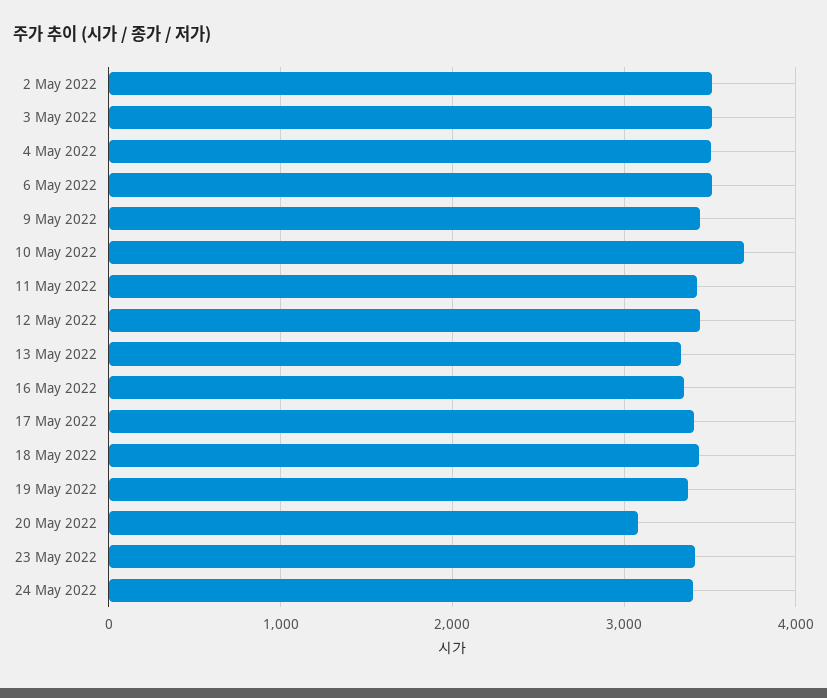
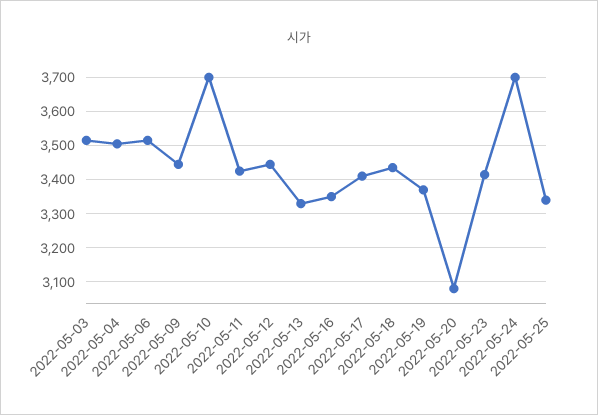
2 May 2022: 3500 -> none
24 May 2022: 3400 -> 3700
2022-05-25: none -> 3340

